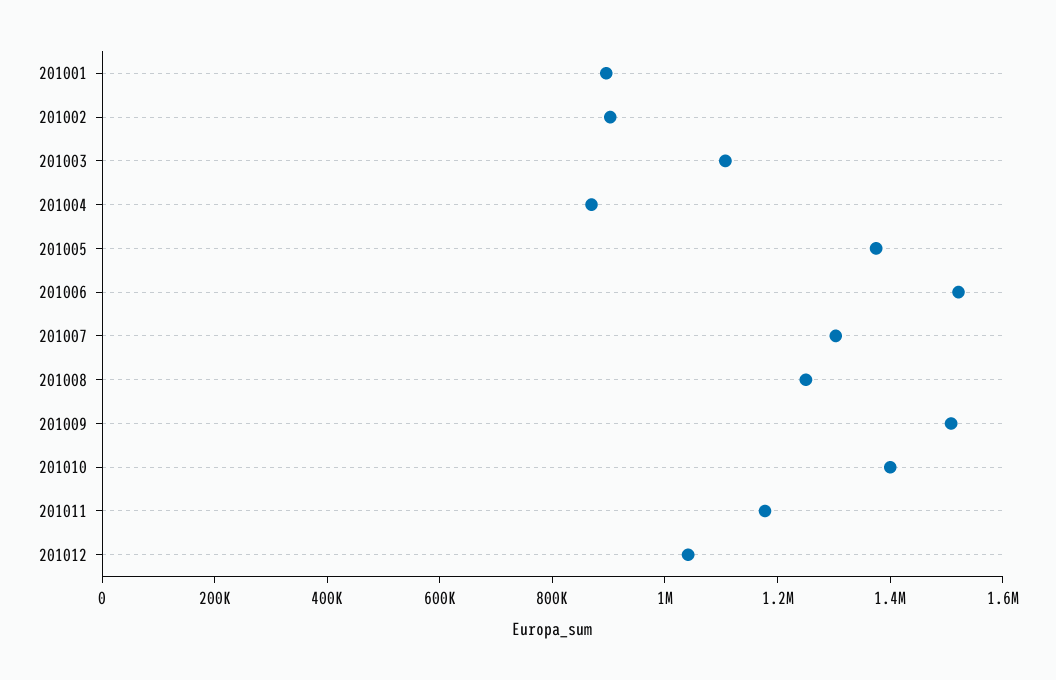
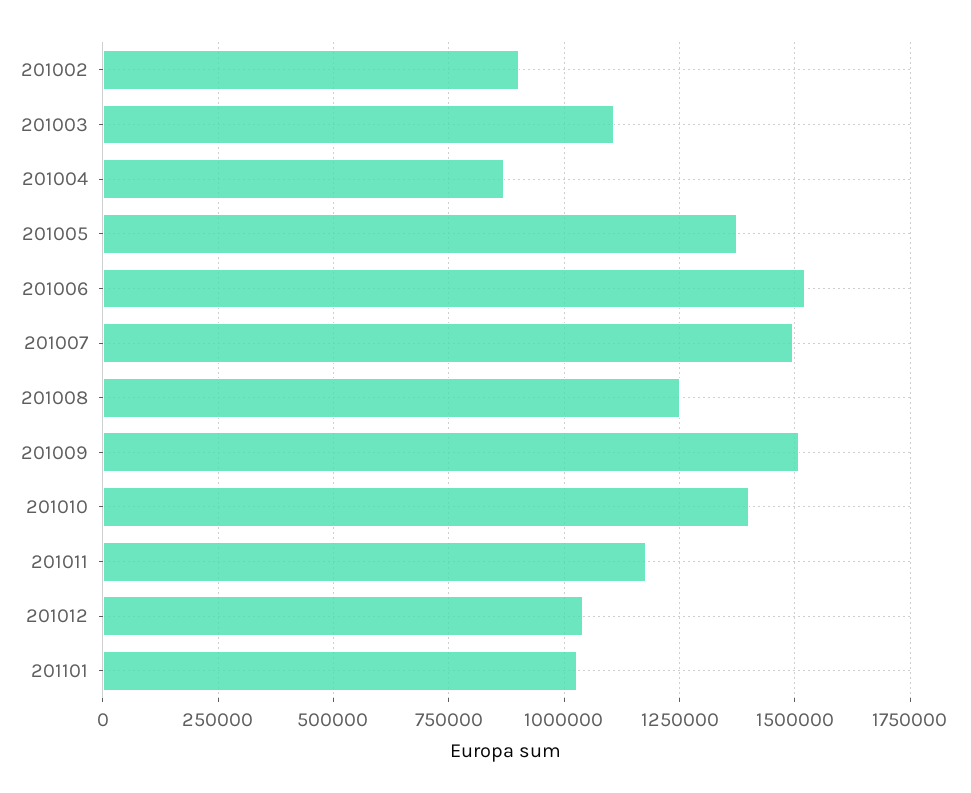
201001: 900000 -> none
201007: 1300000 -> 1500000
201101: none -> 1025000

